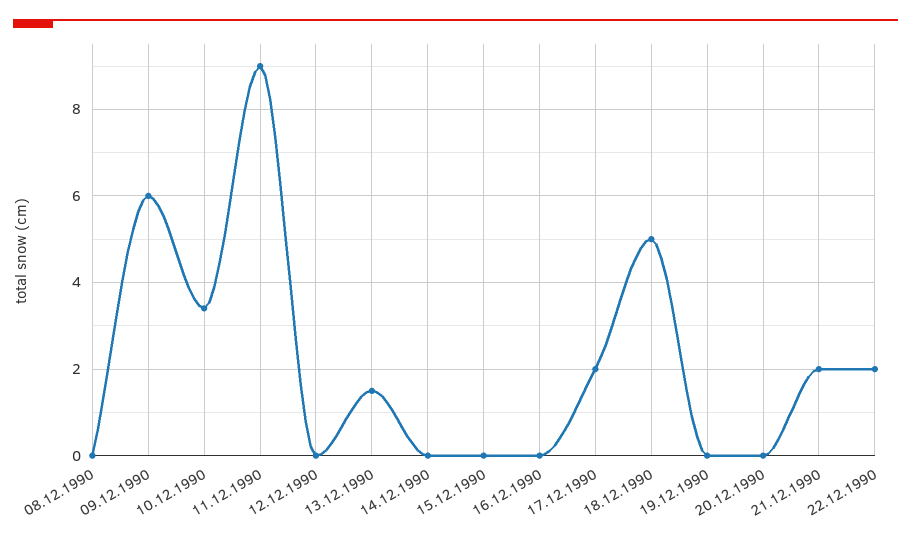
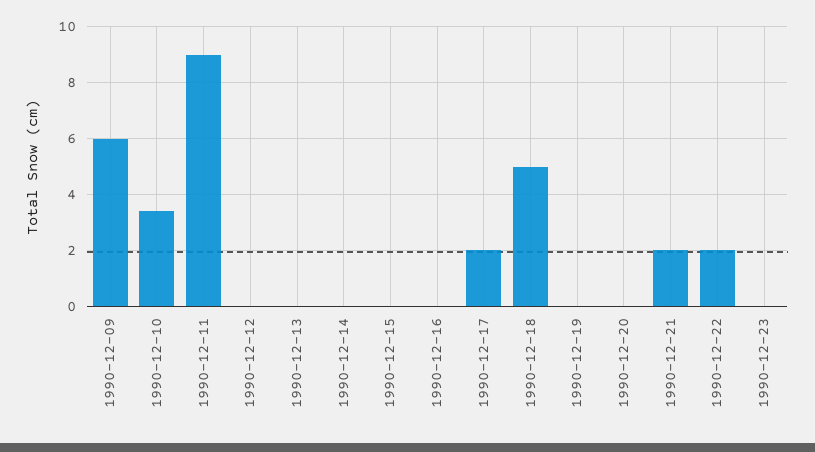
08.12.1990: 0 -> none
13.12.1990: 1.5 -> 0
1990-12-23: none -> 0

